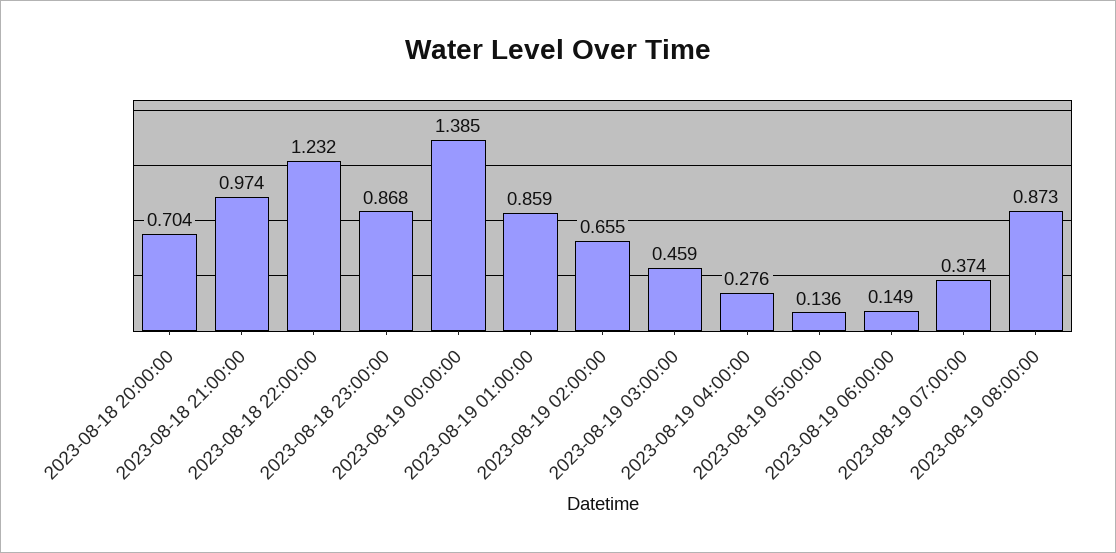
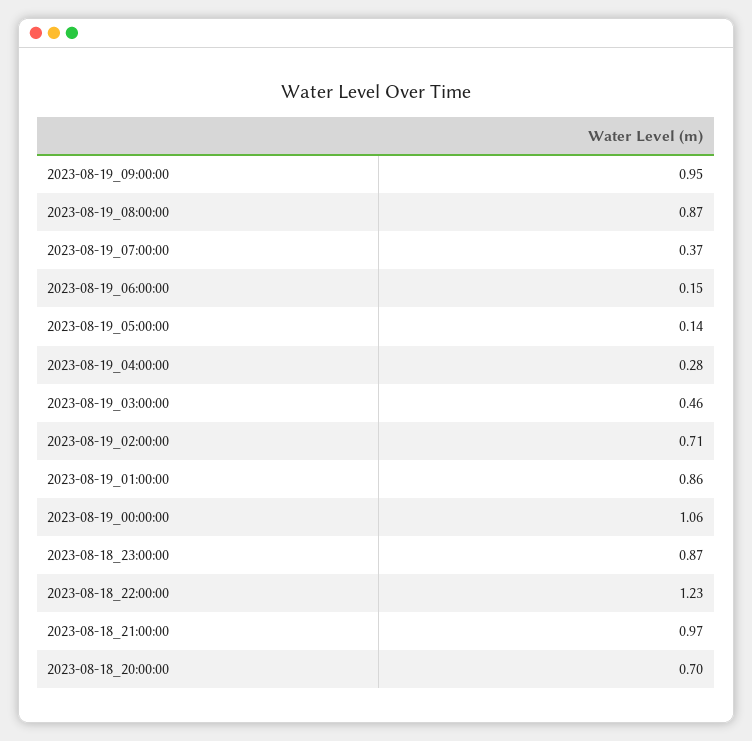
2023-08-19 00:00:00: 1.385 -> 1.06
2023-08-19 02:00:00: 0.655 -> 0.71
2023-08-19_09:00:00: none -> 0.95

